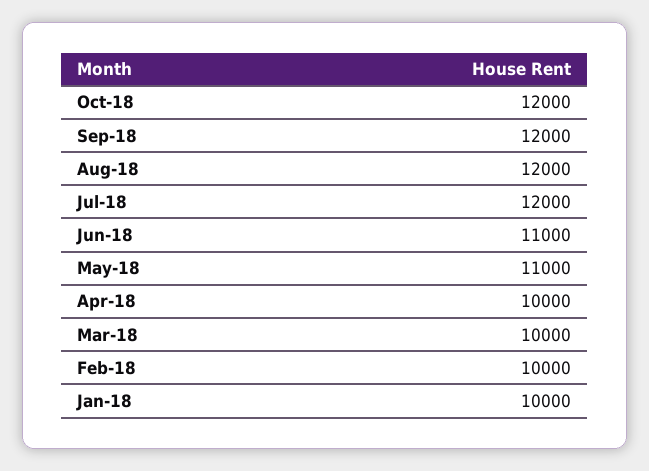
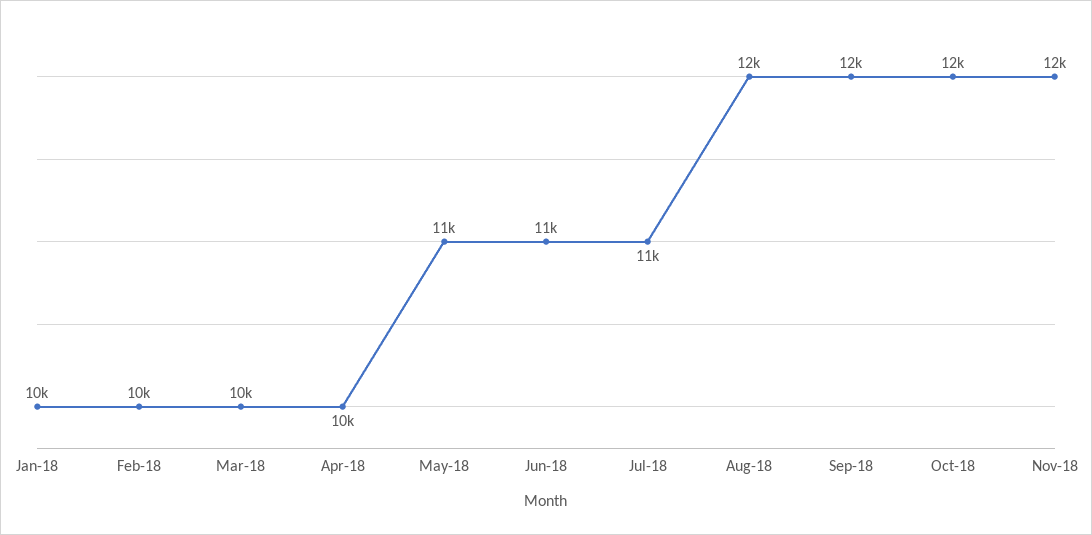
Jul-18: 12000 -> 11000
Nov-18: none -> 12000

